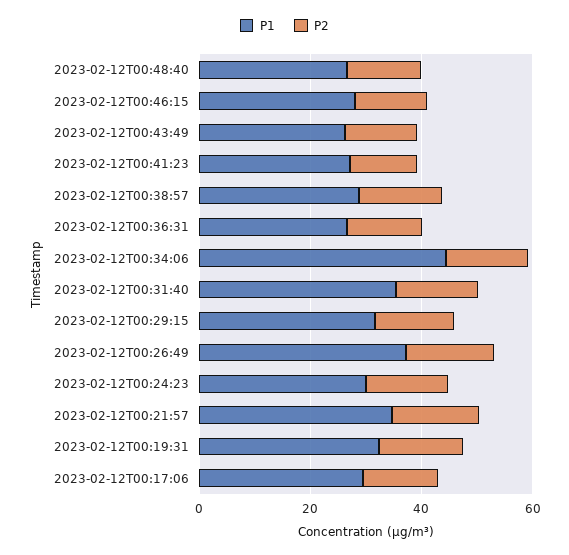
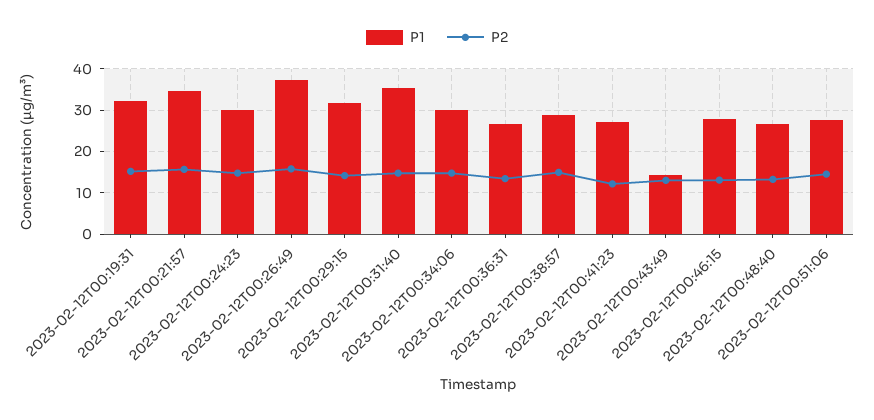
P1, 2023-02-12T00:43:49: 25 -> 14
P1, 2023-02-12T00:34:06: 45 -> 30
P1, 2023-02-12T00:17:06: 30 -> none
P2, 2023-02-12T00:17:06: 15 -> none
P1, 2023-02-12T00:51:06: none -> 28
P2, 2023-02-12T00:51:06: none -> 14

